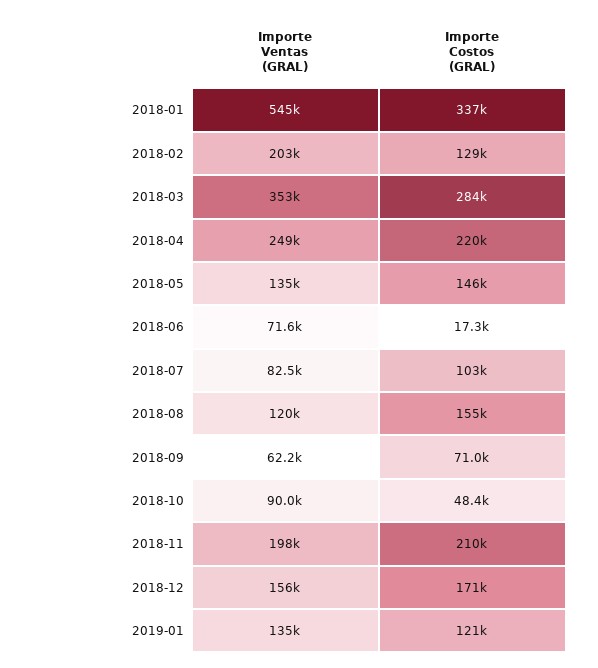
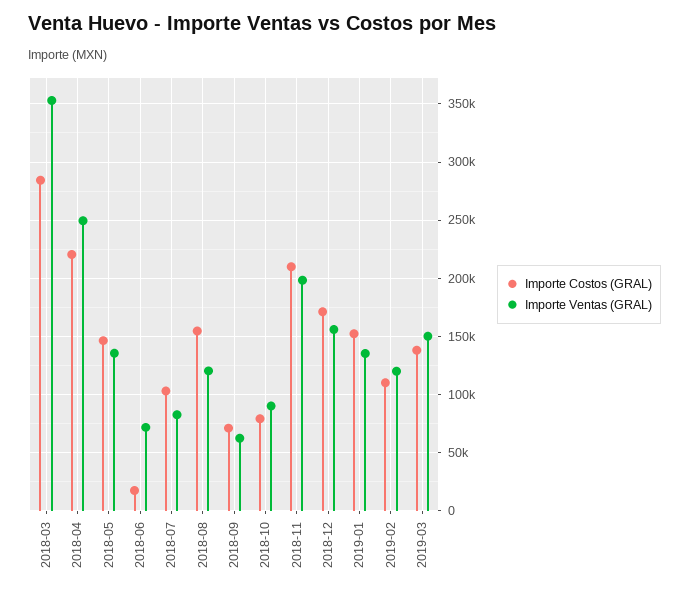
Importe Ventas (GRAL), 2018-01: 545000 -> none
Importe Costos (GRAL), 2018-01: 337000 -> none
Importe Ventas (GRAL), 2018-02: 203000 -> none
Importe Costos (GRAL), 2018-02: 129000 -> none
Importe Costos (GRAL), 2018-10: 48400 -> 80000
Importe Costos (GRAL), 2019-01: 121000 -> 150000
Importe Costos (GRAL), 2019-02: none -> 110000
Importe Ventas (GRAL), 2019-02: none -> 120000
Importe Costos (GRAL), 2019-03: none -> 140000
Importe Ventas (GRAL), 2019-03: none -> 150000

